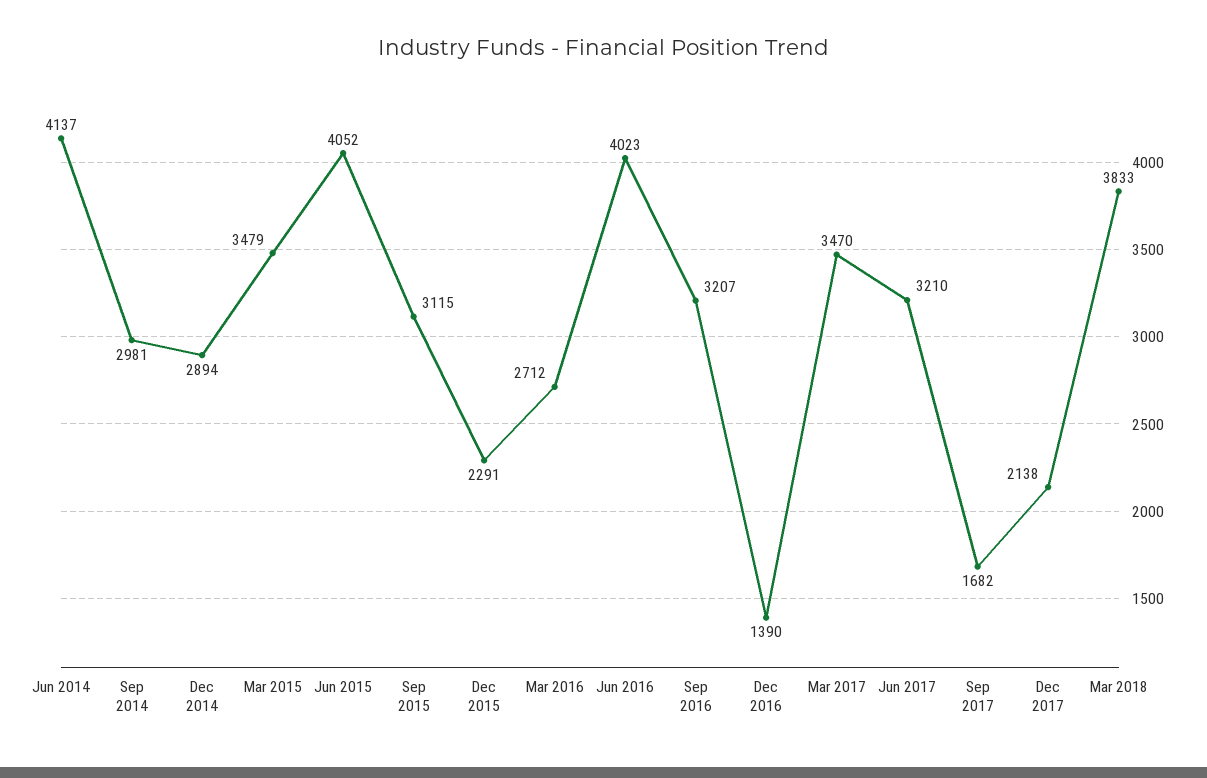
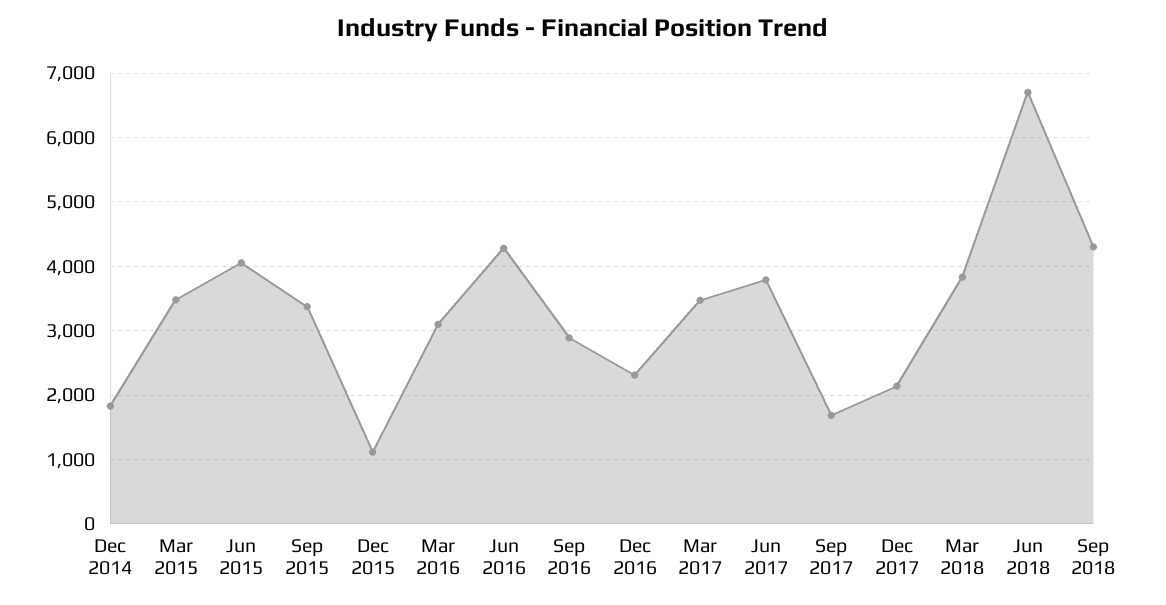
Jun 2014: 4137 -> none
Sep 2014: 2981 -> none
Dec 2014: 2894 -> 1800
Sep 2015: 3115 -> 3400
Dec 2015: 2291 -> 1100
Mar 2016: 2712 -> 3100
Jun 2016: 4023 -> 4300
Sep 2016: 3207 -> 2900
Dec 2016: 1390 -> 2300
Jun 2017: 3210 -> 3800
Jun 2018: none -> 6700
Sep 2018: none -> 4300

